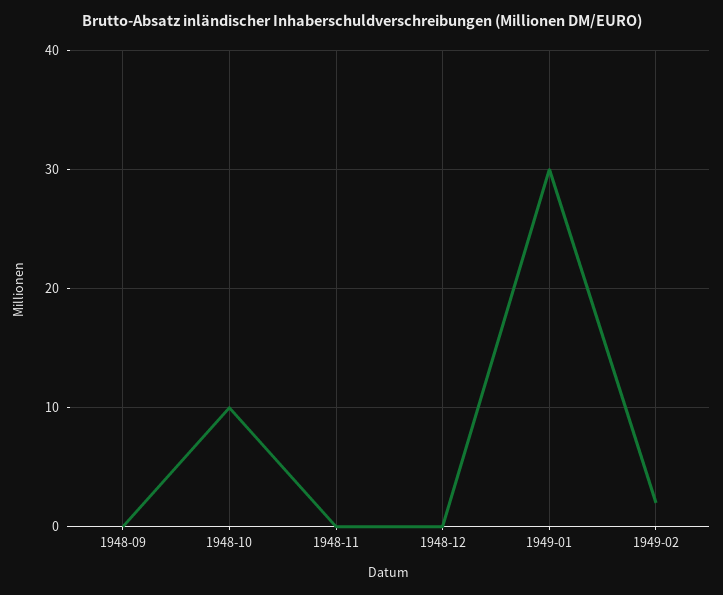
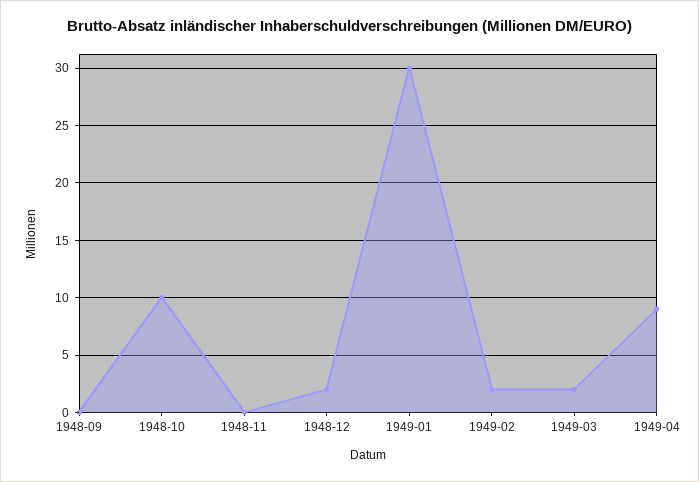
1948-12: 0 -> 2
1949-03: none -> 2
1949-04: none -> 9

